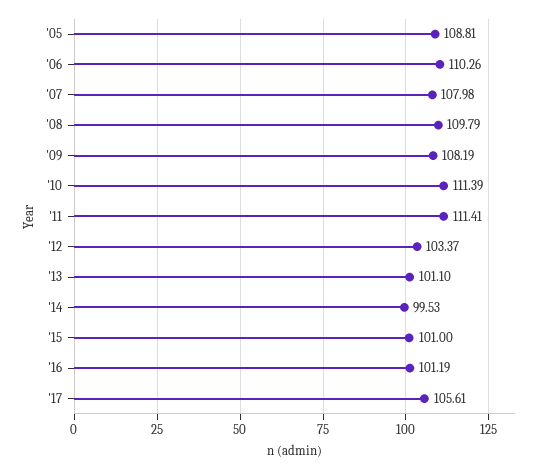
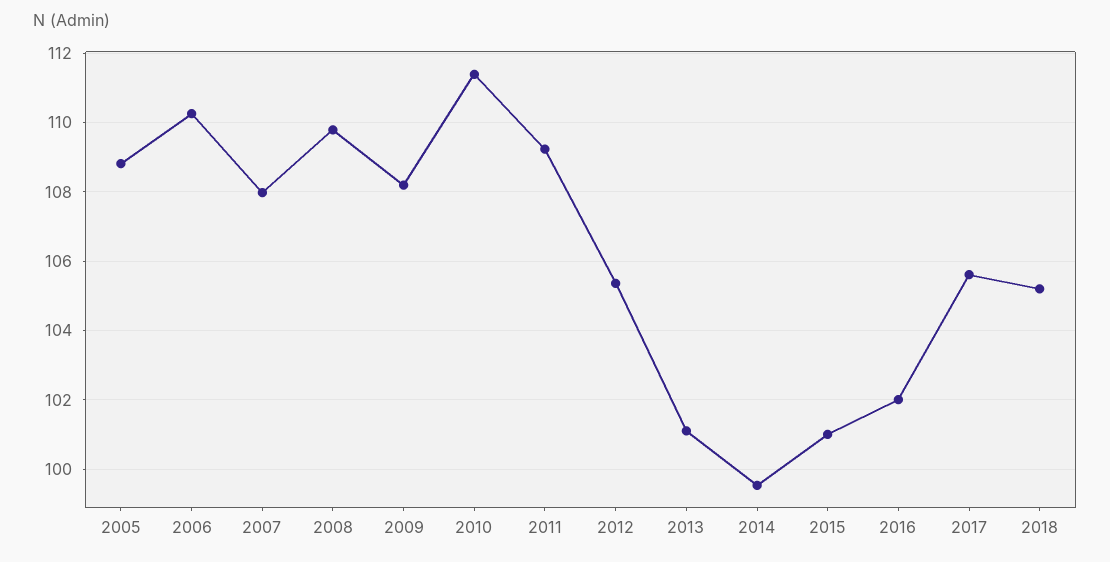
'11: 111.41 -> 109.2
'12: 103.37 -> 105.4
'16: 101.19 -> 102
2018: none -> 105.2

